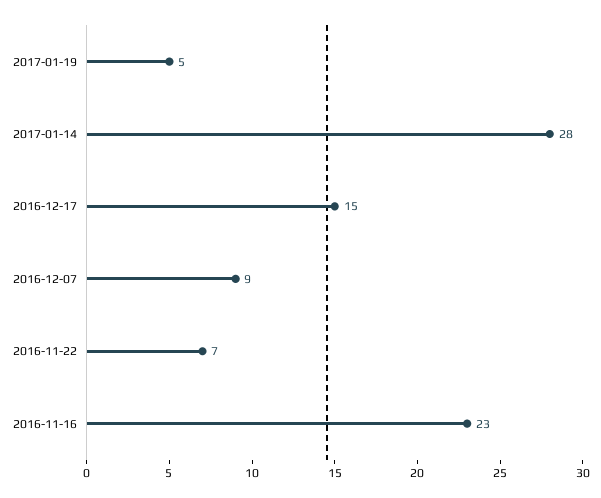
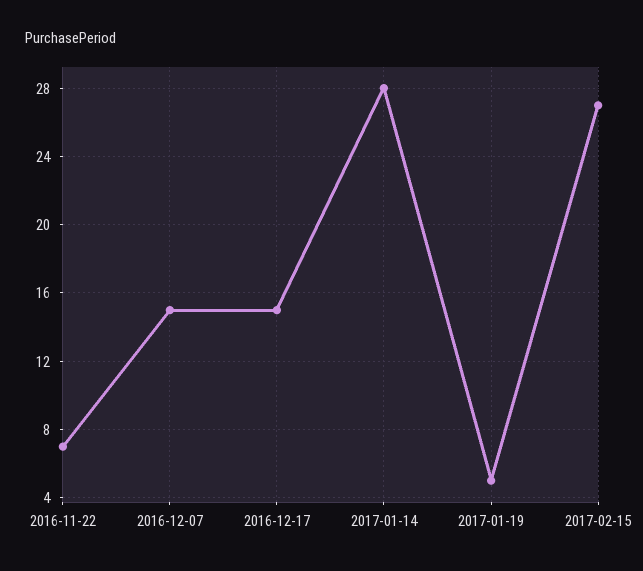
2016-12-07: 9 -> 15
2016-11-16: 23 -> none
2017-02-15: none -> 27

